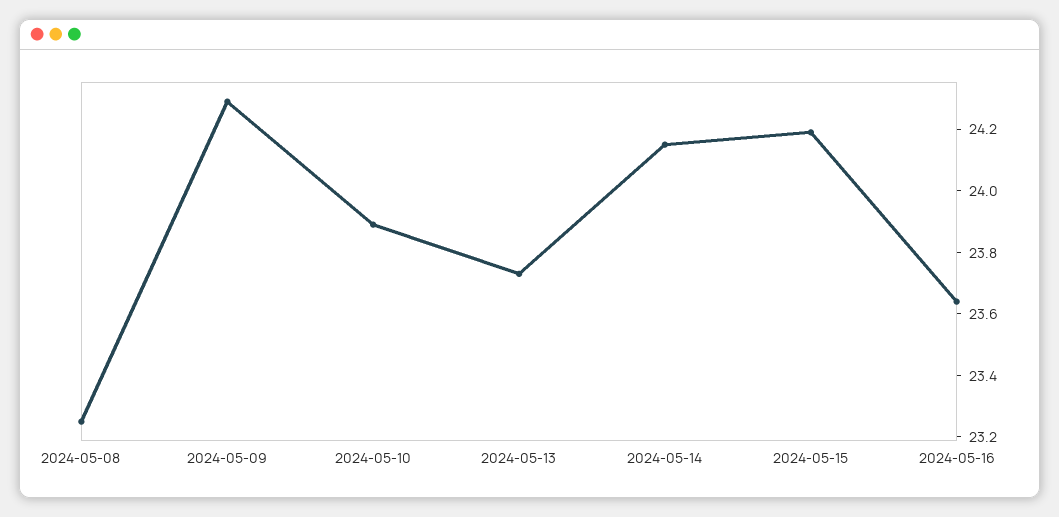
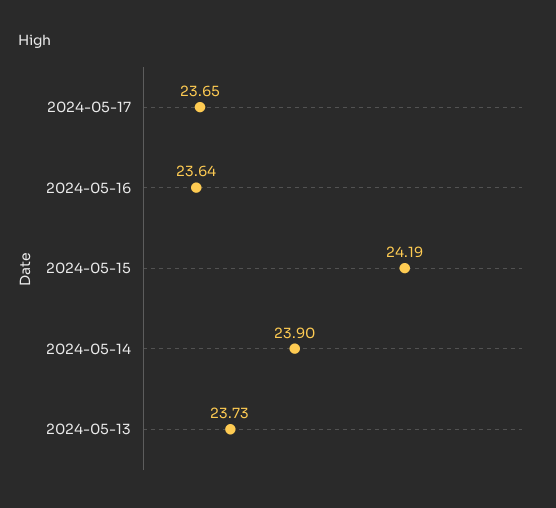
2024-05-08: 23.25 -> none
2024-05-09: 24.3 -> none
2024-05-10: 23.9 -> none
2024-05-14: 24.15 -> 23.9
2024-05-17: none -> 23.65

